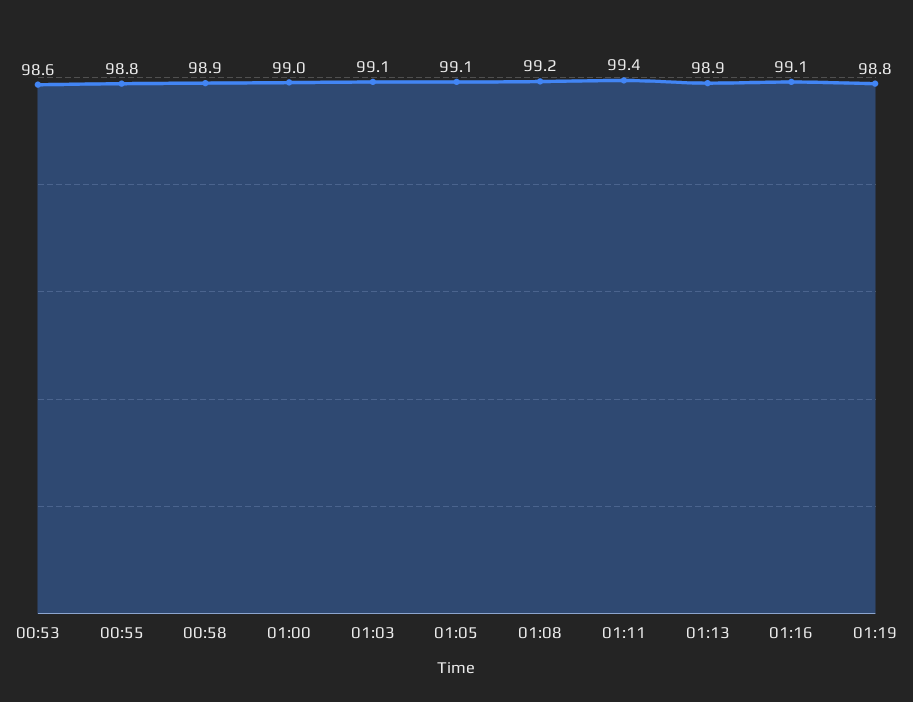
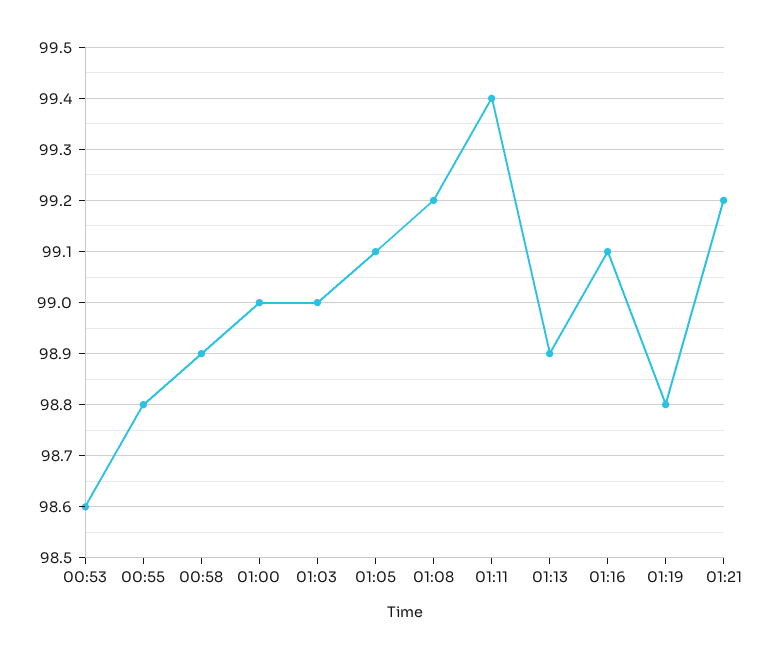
01:03: 99.1 -> 99
01:21: none -> 99.2

